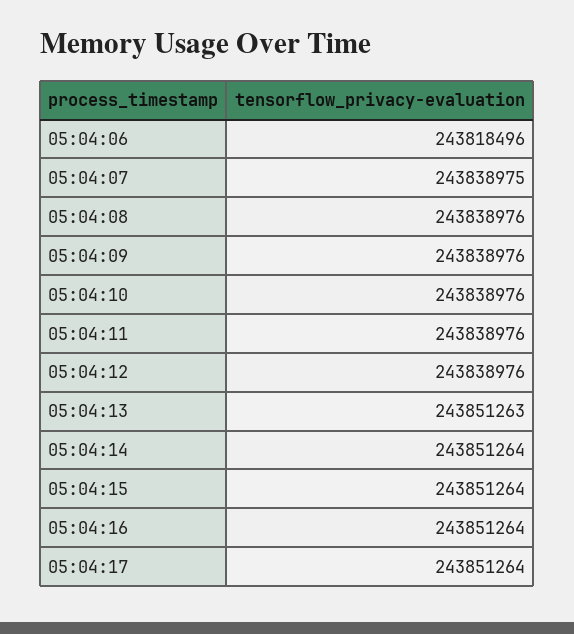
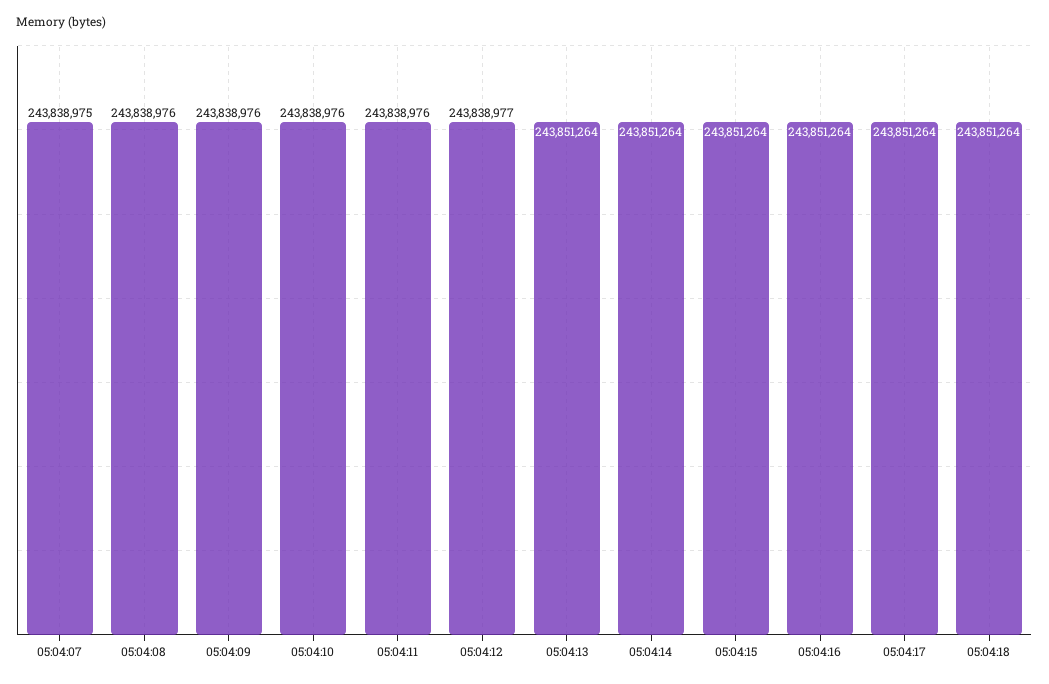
05:04:06: 243818496 -> none
05:04:12: 243838976 -> 243838977
05:04:13: 243851263 -> 243851264
05:04:18: none -> 243851264

